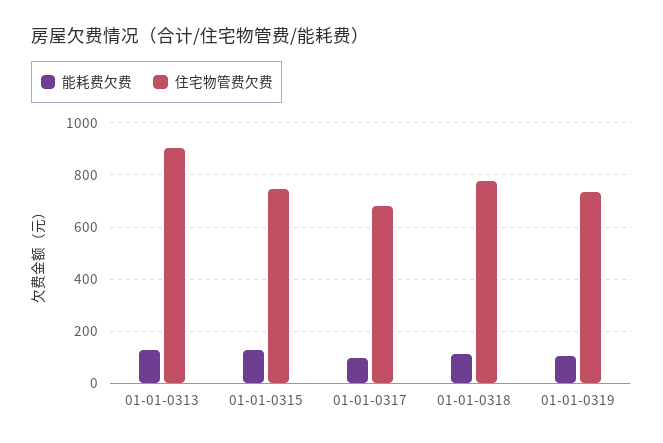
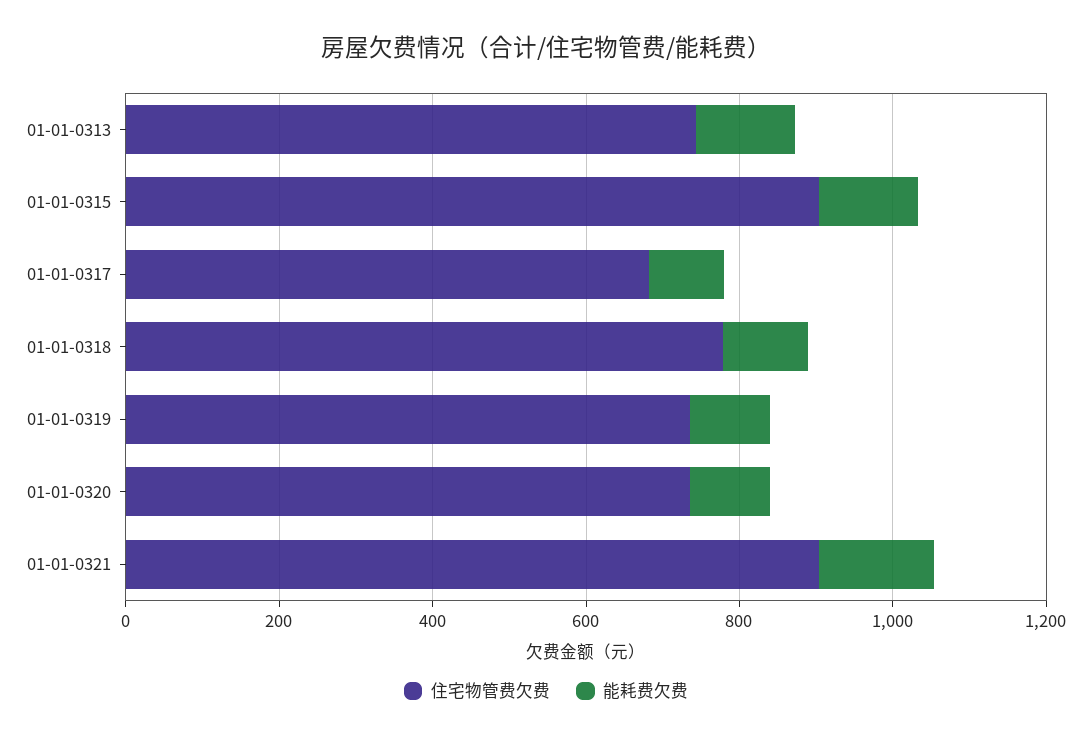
住宅物管费欠费, 01-01-0313: 900 -> 750
住宅物管费欠费, 01-01-0315: 750 -> 900
住宅物管费欠费, 01-01-0320: none -> 750
能耗费欠费, 01-01-0320: none -> 100
住宅物管费欠费, 01-01-0321: none -> 900
能耗费欠费, 01-01-0321: none -> 150

